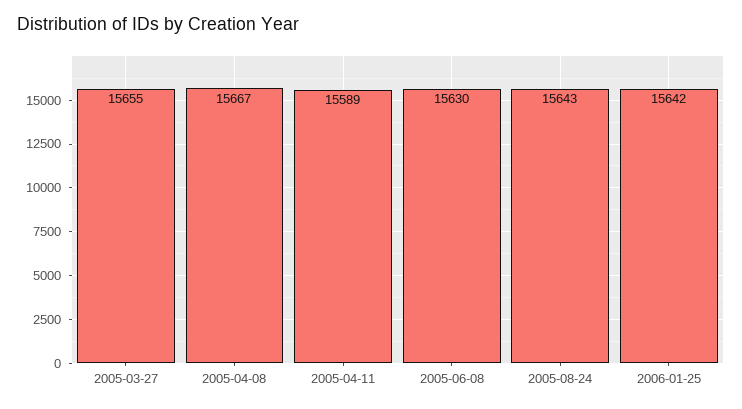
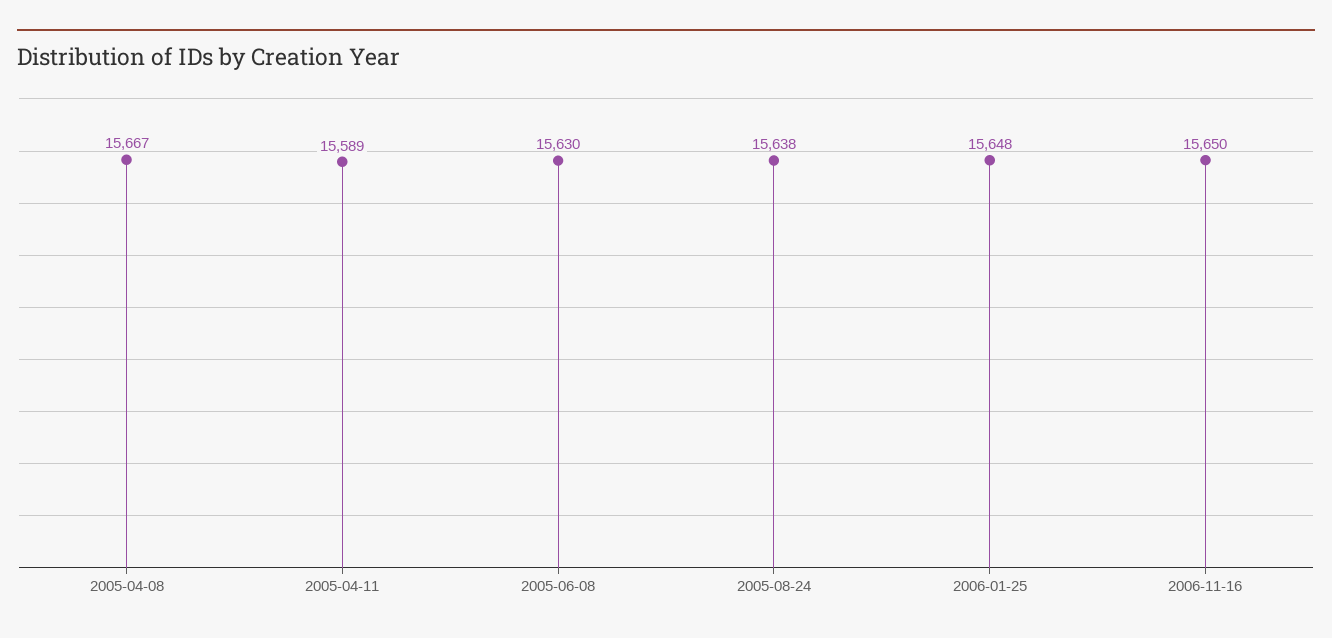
2005-03-27: 15655 -> none
2005-08-24: 15643 -> 15638
2006-01-25: 15642 -> 15648
2006-11-16: none -> 15650

